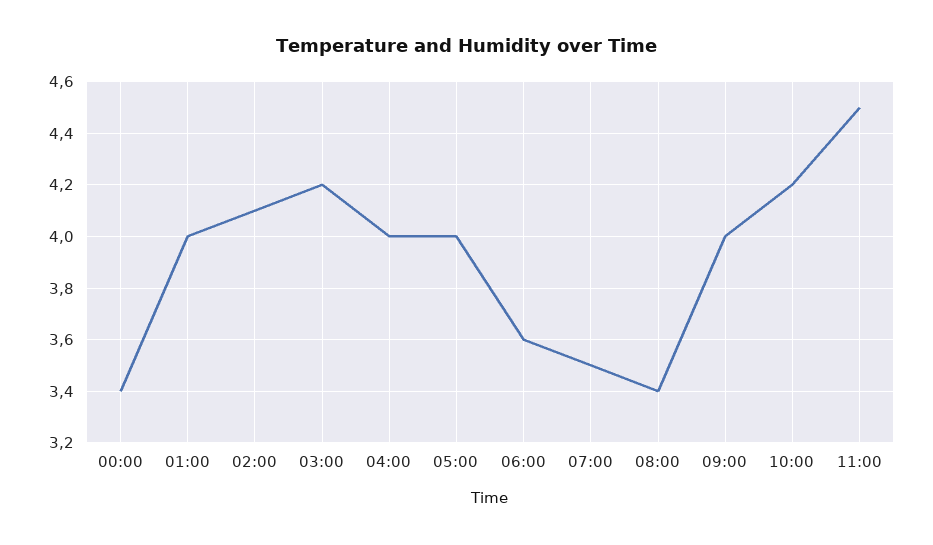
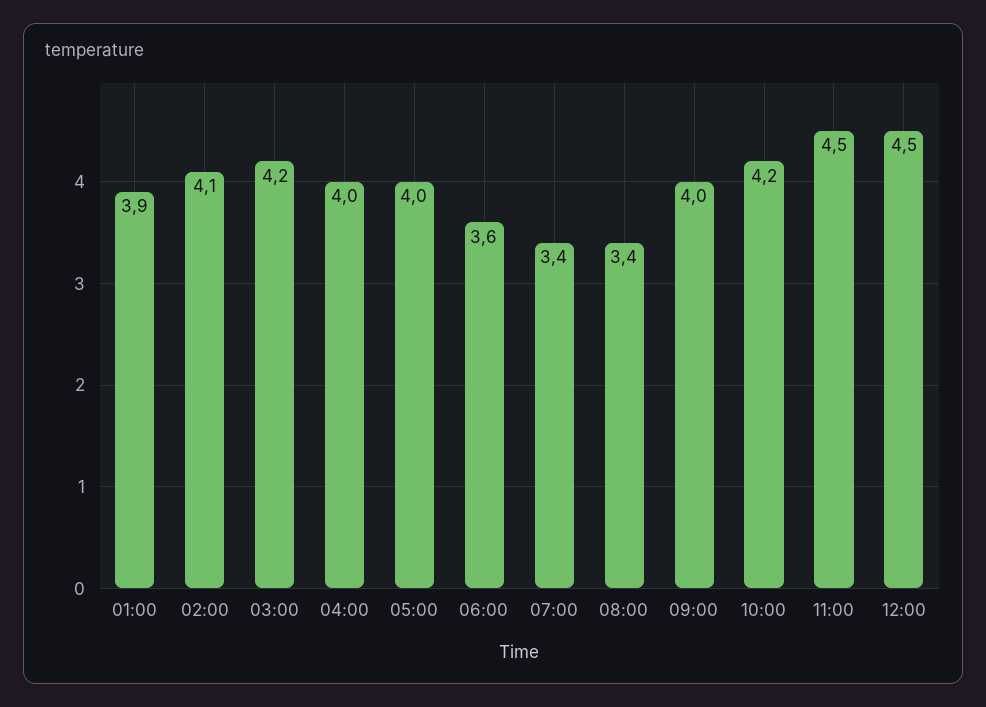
00:00: 3.4 -> none
01:00: 4 -> 3.9
07:00: 3.5 -> 3.4
12:00: none -> 4.5

